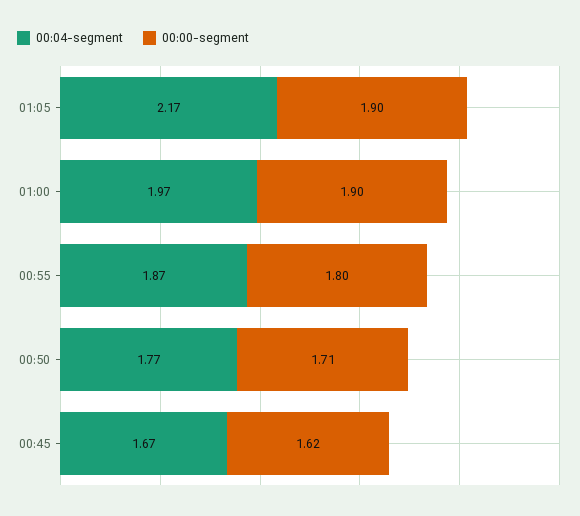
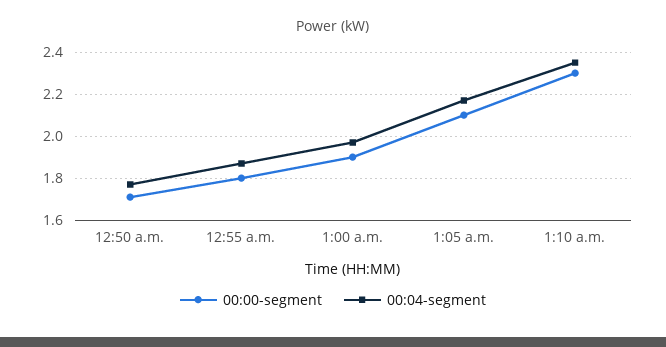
00:00-segment, 01:05: 1.9 -> 2.1
00:04-segment, 00:45: 1.67 -> none
00:00-segment, 00:45: 1.62 -> none
00:00-segment, 1:10 a.m.: none -> 2.3
00:04-segment, 1:10 a.m.: none -> 2.35

